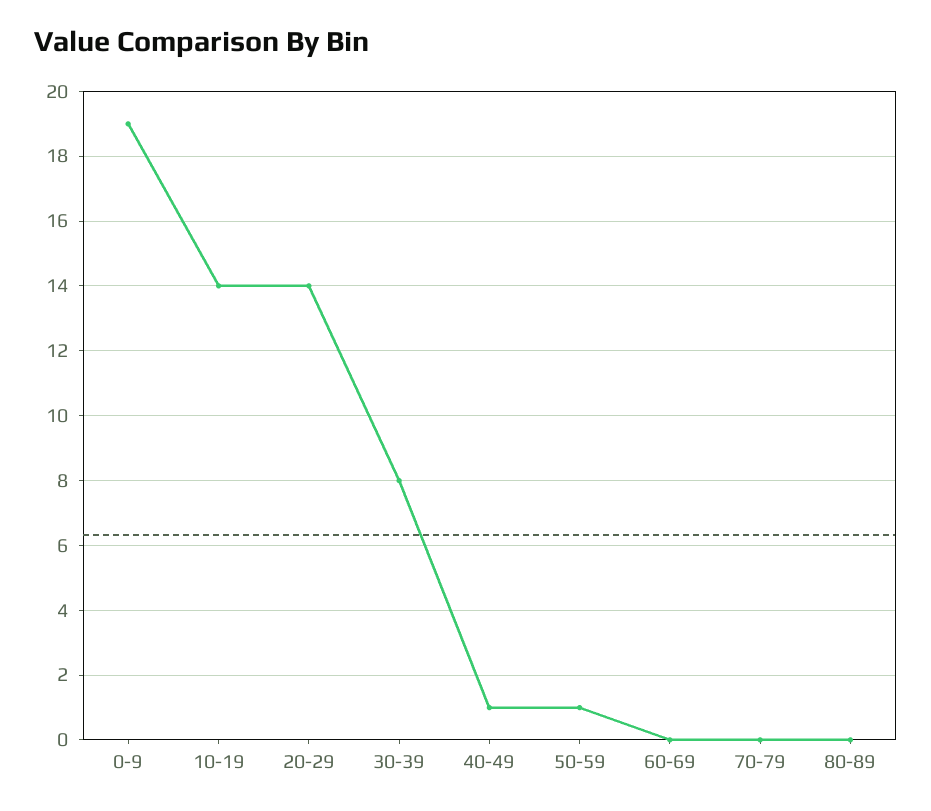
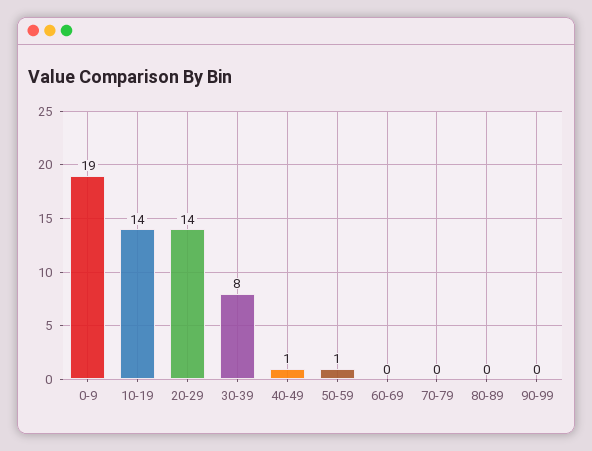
90-99: none -> 0

